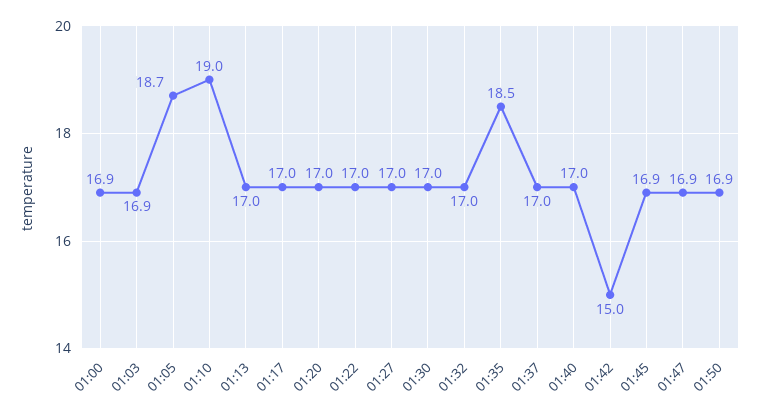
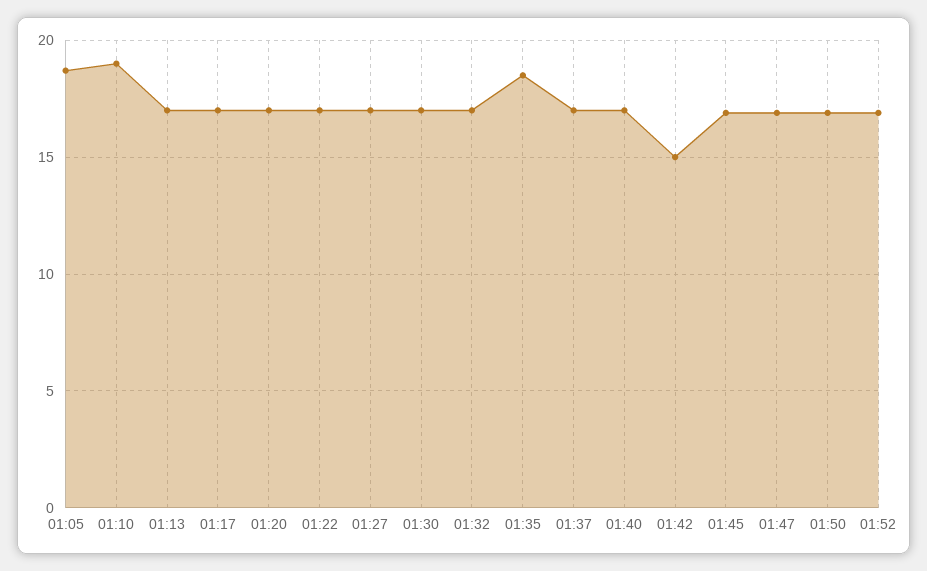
01:00: 16.9 -> none
01:03: 16.9 -> none
01:52: none -> 17

